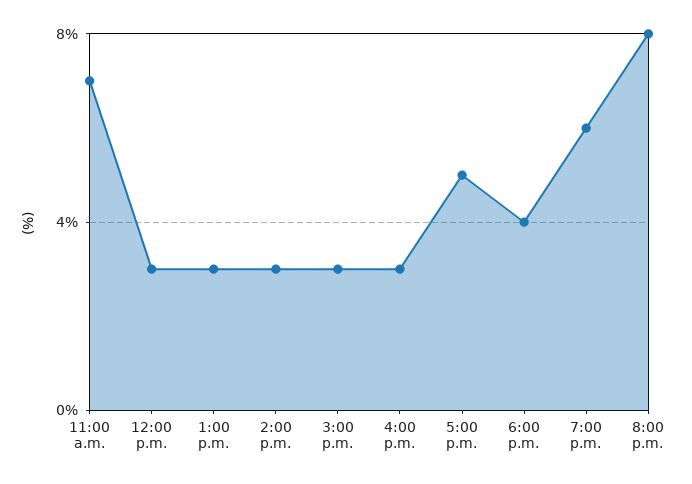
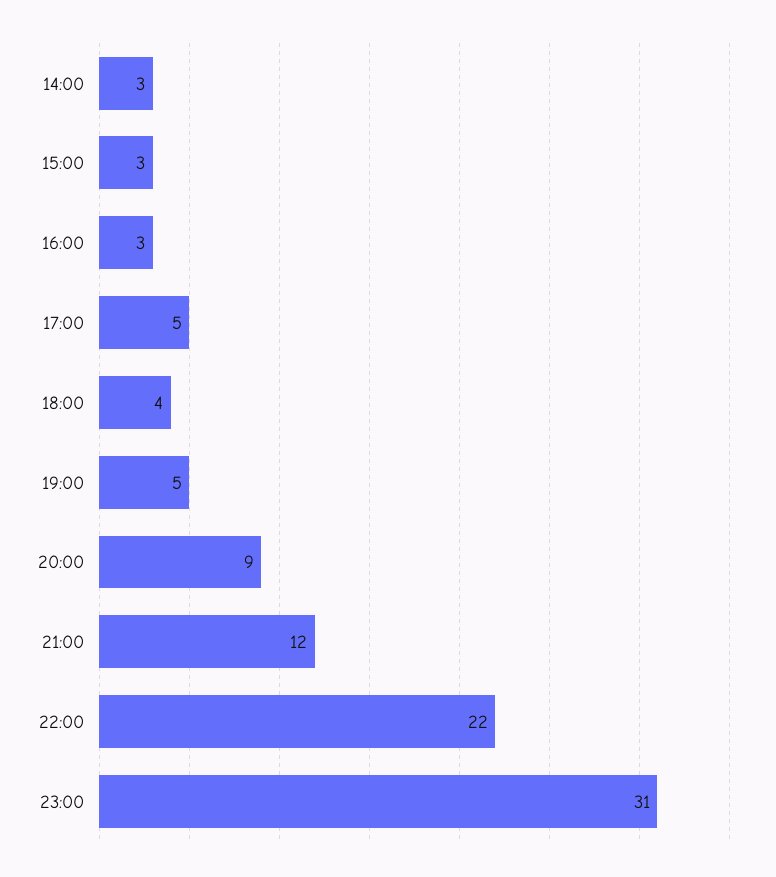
11:00 a.m.: 7 -> none
12:00 p.m.: 3 -> none
1:00 p.m.: 3 -> none
7:00 p.m.: 6 -> 5
8:00 p.m.: 8 -> 9
21:00: none -> 12
22:00: none -> 22
23:00: none -> 31

